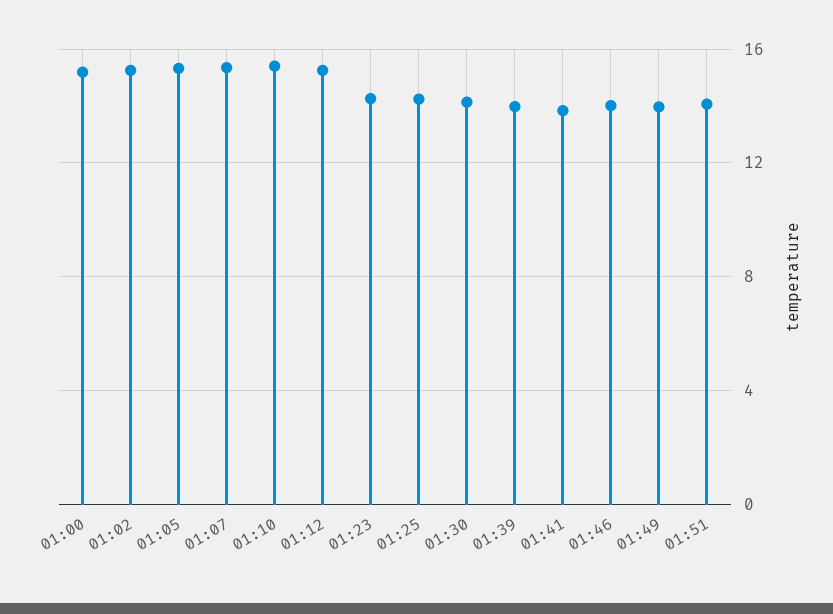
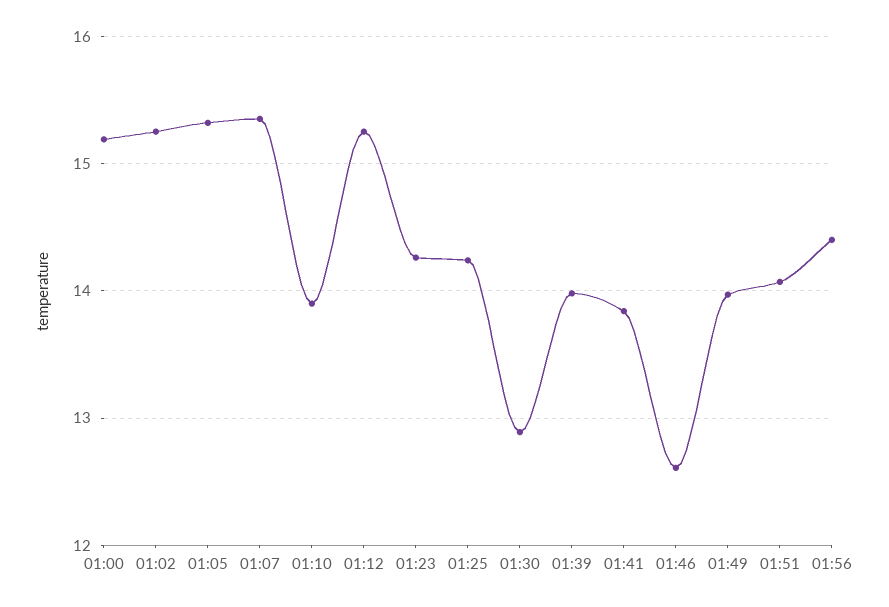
01:10: 15.5 -> 13.9
01:30: 14 -> 12.9
01:46: 14 -> 12.6
01:56: none -> 14.4

